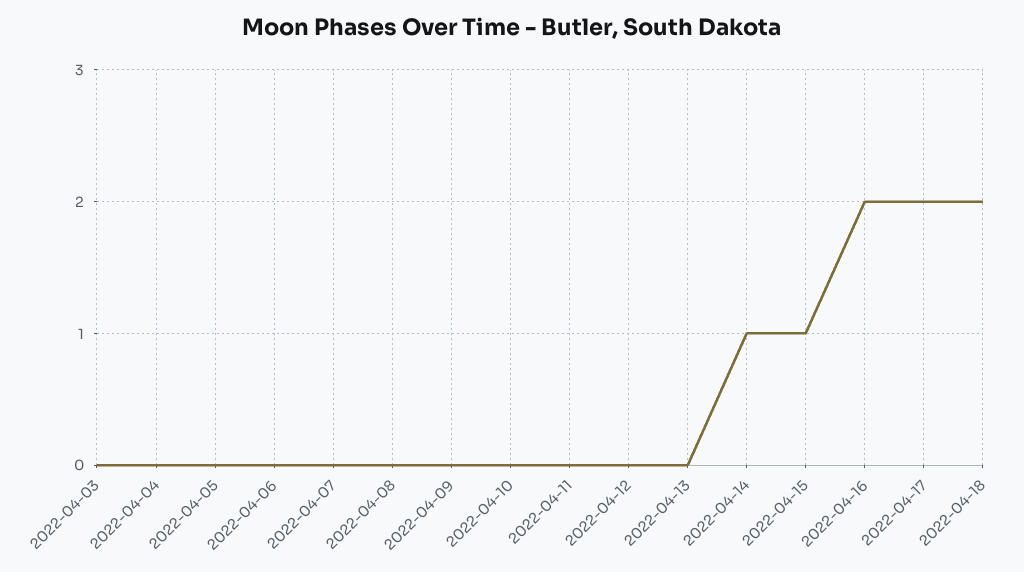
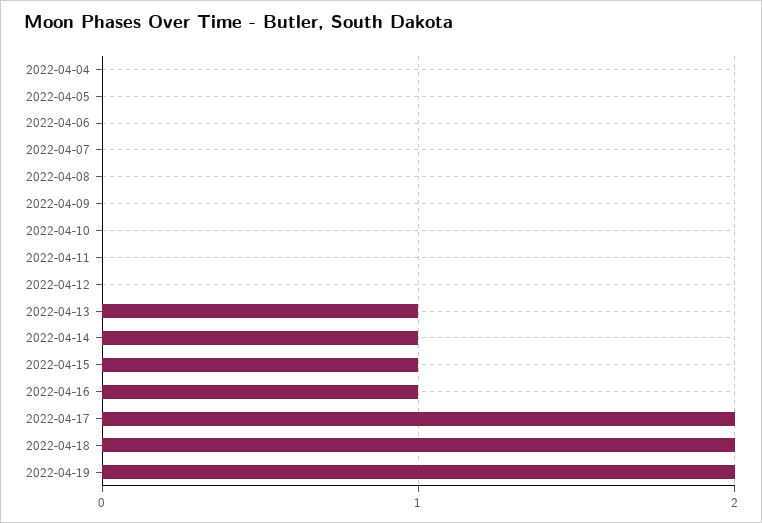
2022-04-03: 0 -> none
2022-04-13: 0 -> 1
2022-04-16: 2 -> 1
2022-04-19: none -> 2

